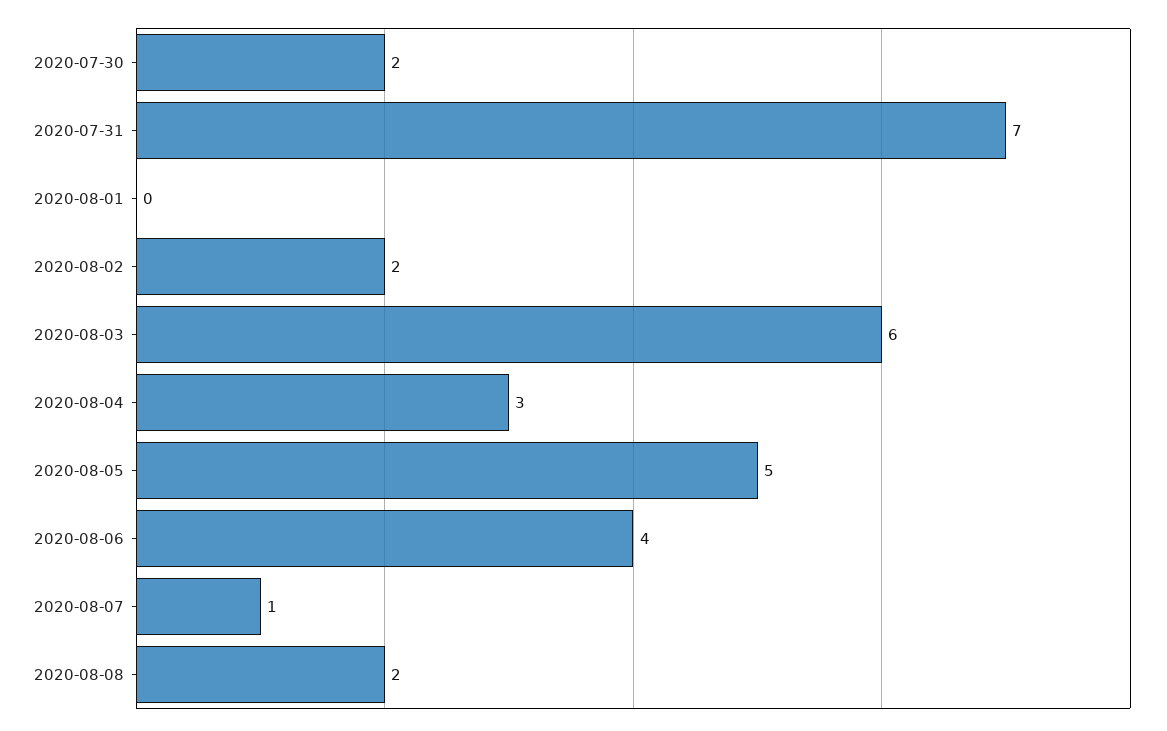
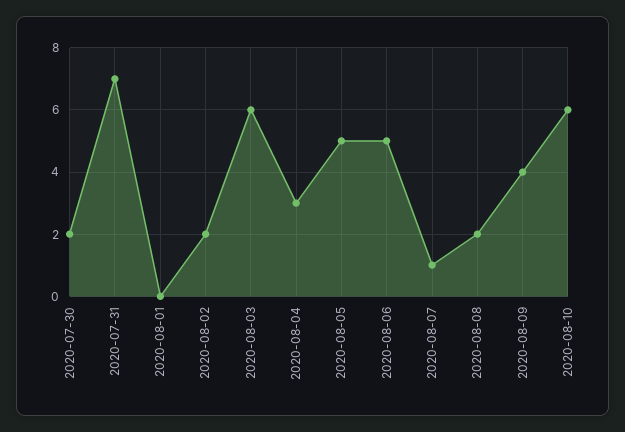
2020-08-06: 4 -> 5
2020-08-09: none -> 4
2020-08-10: none -> 6

